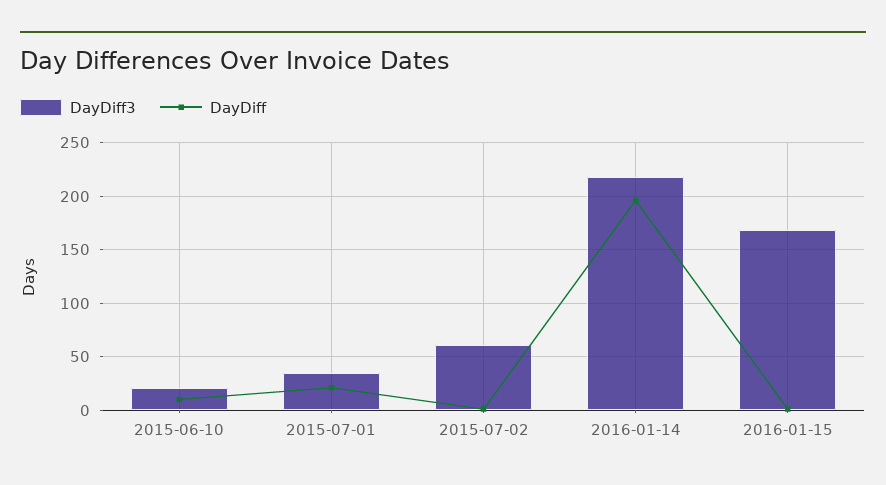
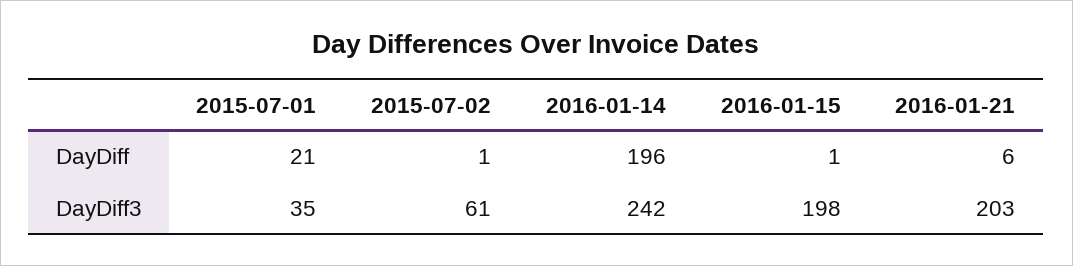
DayDiff3, 2015-06-10: 20 -> none
DayDiff, 2015-06-10: 10 -> none
DayDiff3, 2016-01-14: 220 -> 242
DayDiff3, 2016-01-15: 170 -> 198
DayDiff, 2016-01-21: none -> 6
DayDiff3, 2016-01-21: none -> 203

